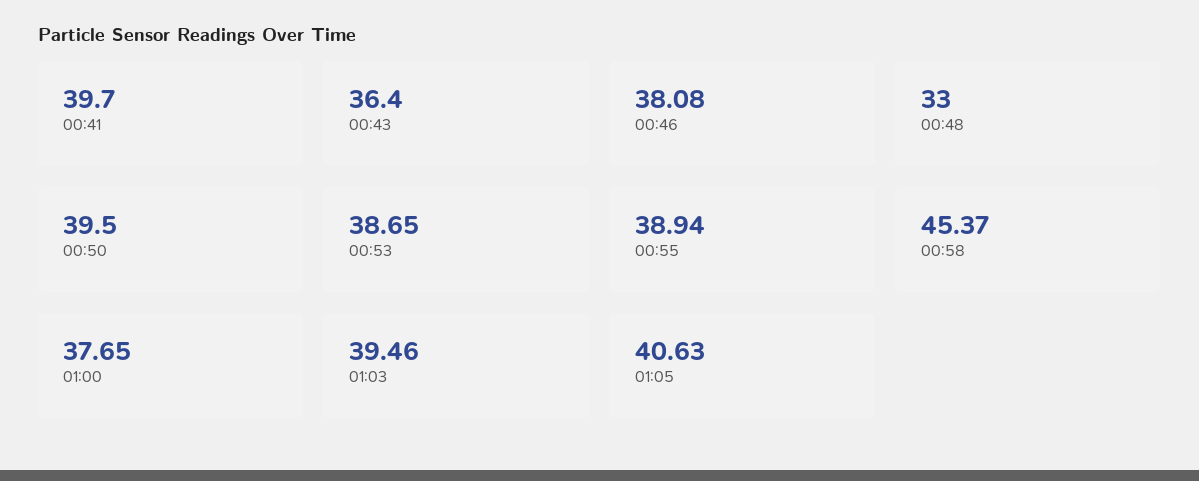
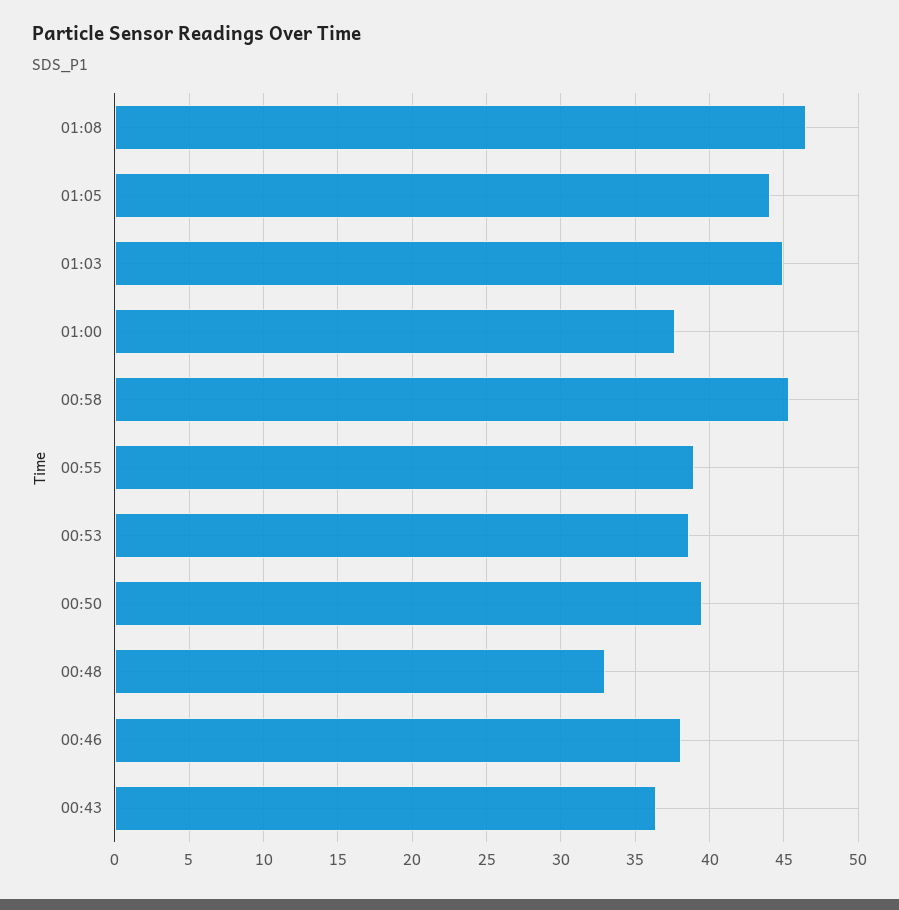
00:41: 39.7 -> none
01:03: 39.46 -> 45
01:05: 40.63 -> 44
01:08: none -> 46.5

